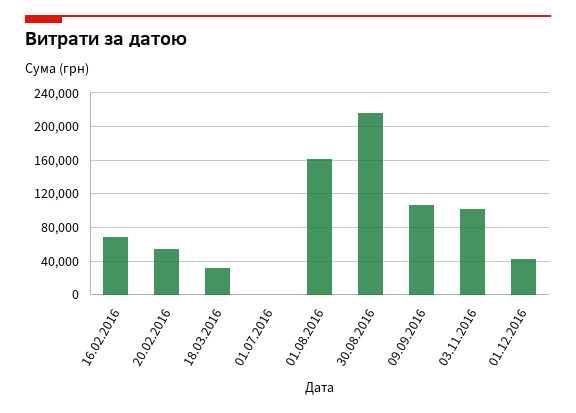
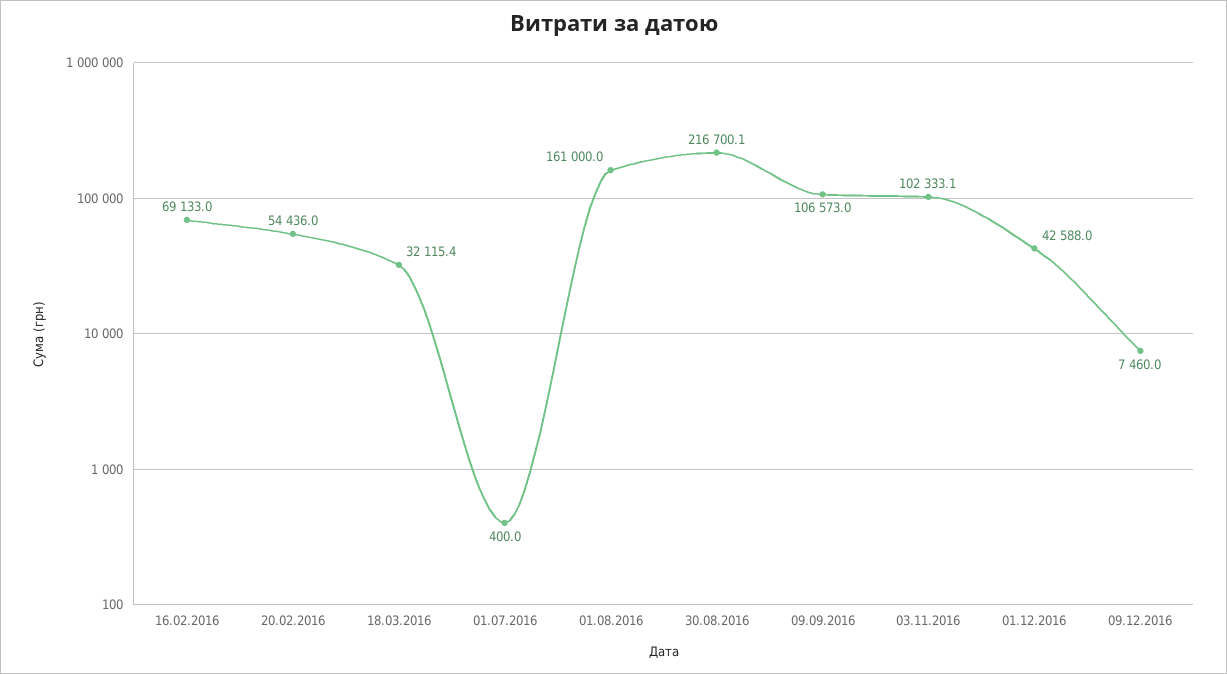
09.12.2016: none -> 7460

